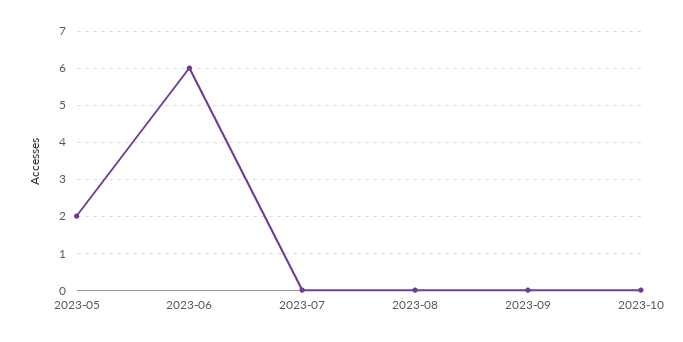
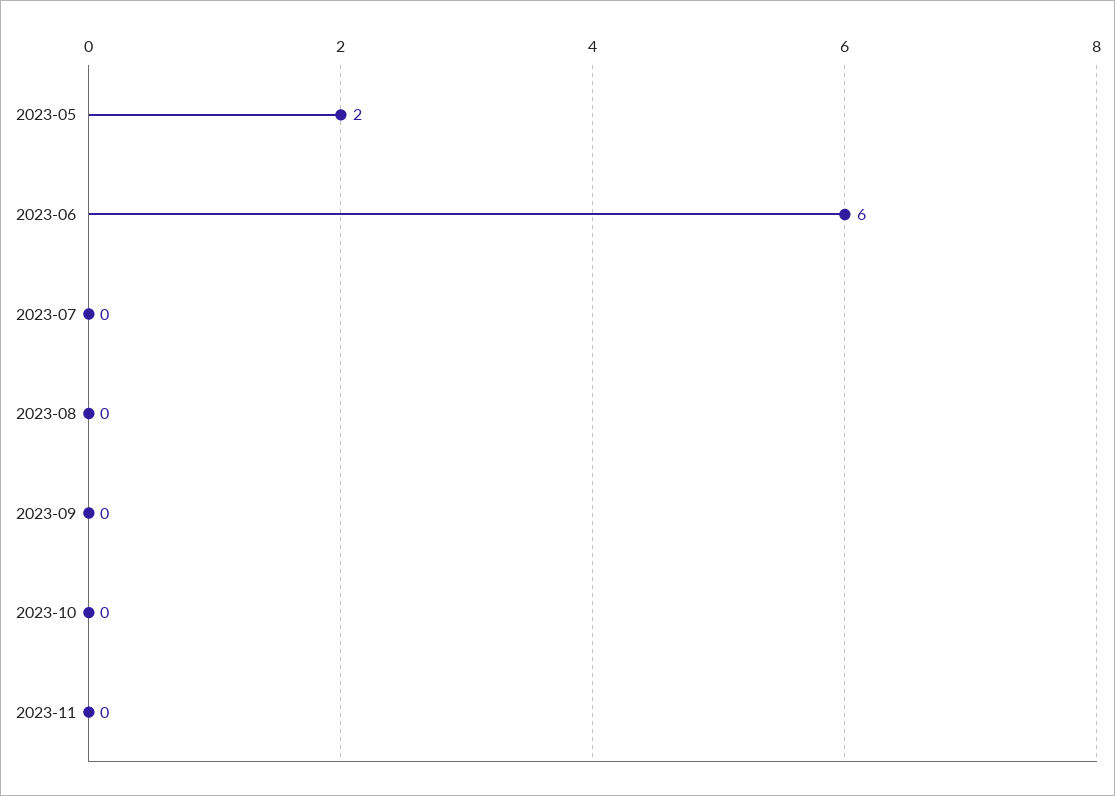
2023-11: none -> 0

